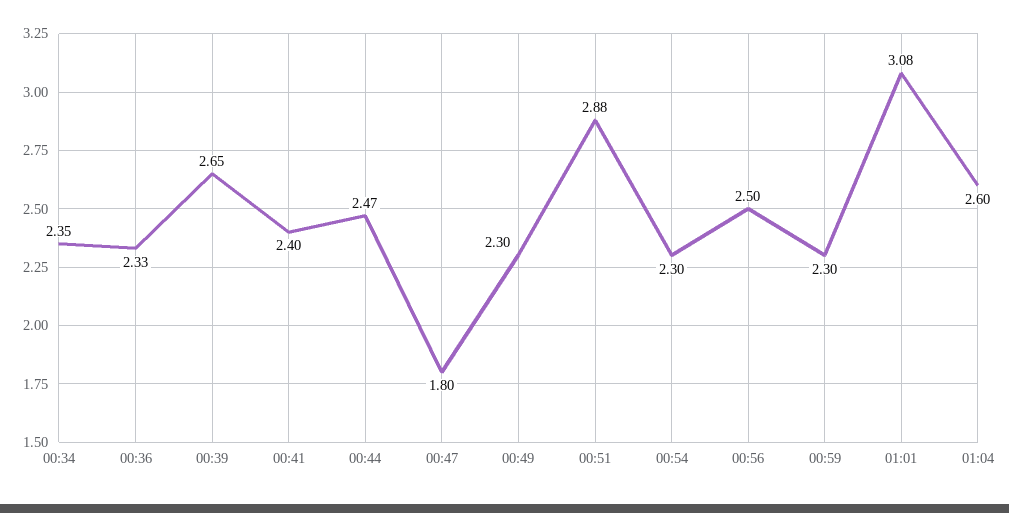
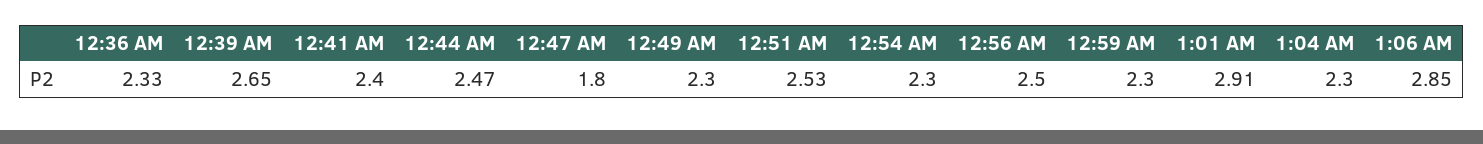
00:34: 2.35 -> none
00:51: 2.88 -> 2.53
01:01: 3.08 -> 2.91
01:04: 2.6 -> 2.3
1:06 AM: none -> 2.85

